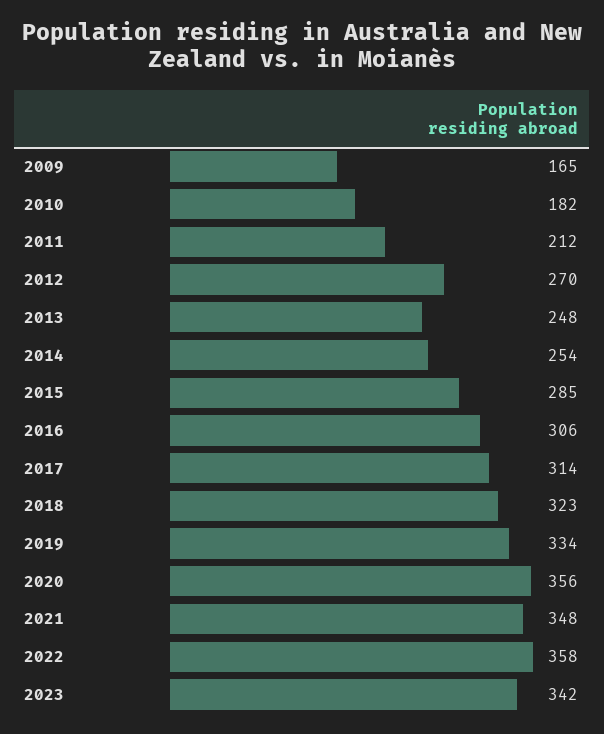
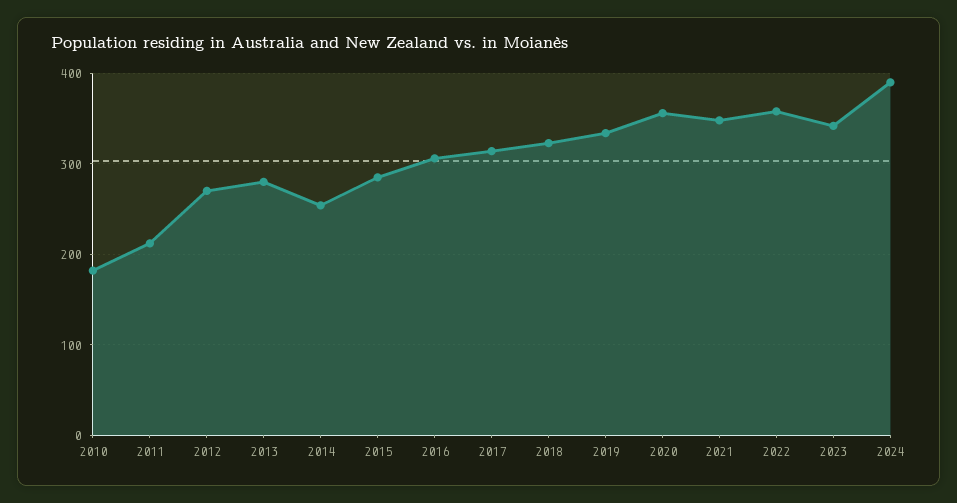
2009: 165 -> none
2013: 248 -> 280
2024: none -> 390

